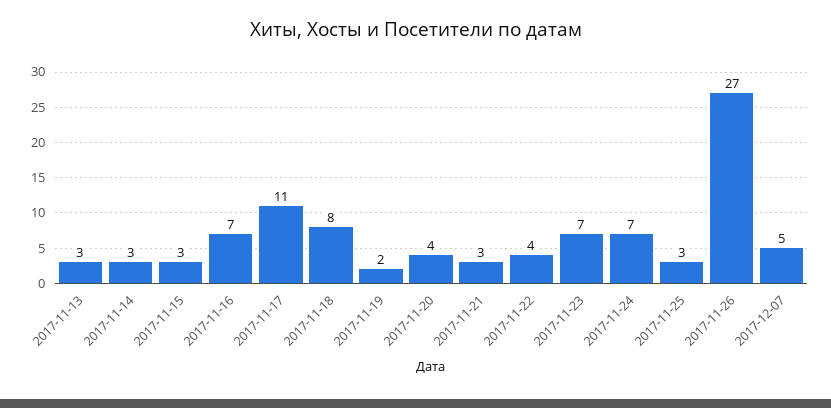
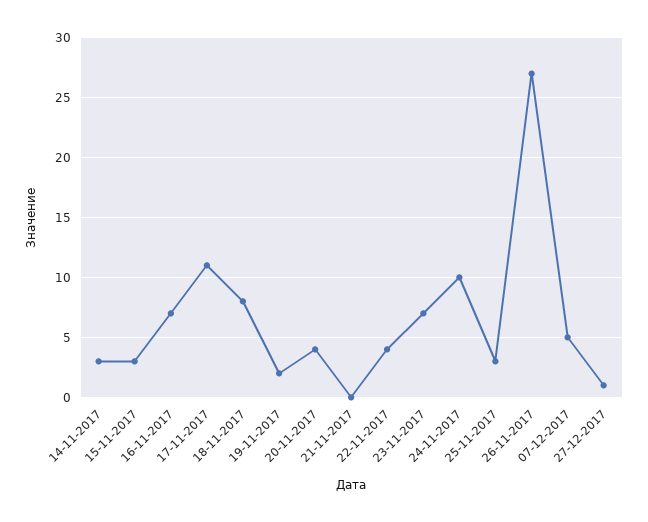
2017-11-13: 3 -> none
2017-11-21: 3 -> 0
2017-11-24: 7 -> 10
27-12-2017: none -> 1

